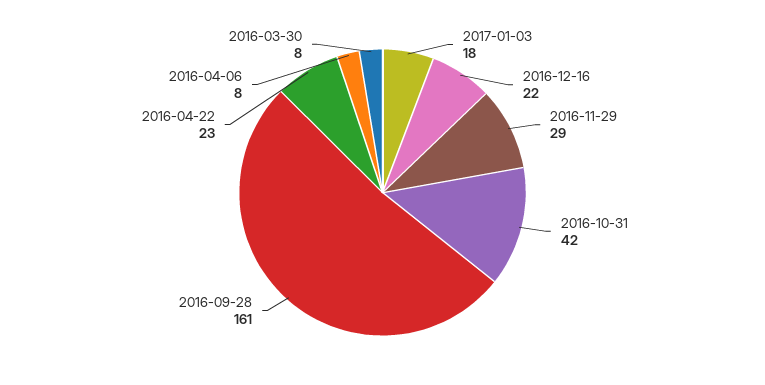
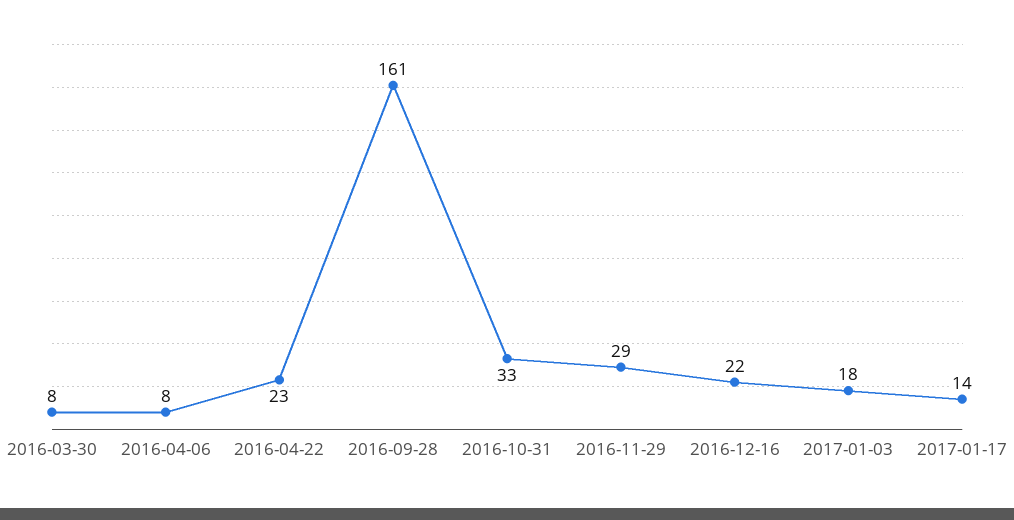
2016-10-31: 42 -> 33
2017-01-17: none -> 14

